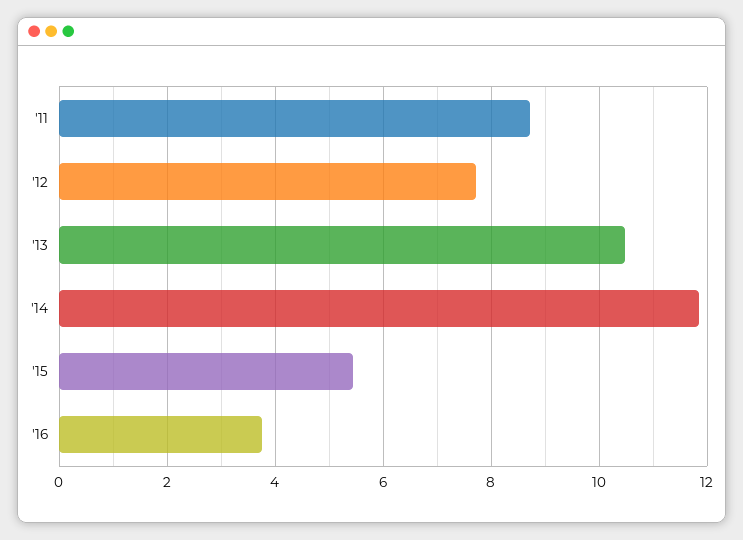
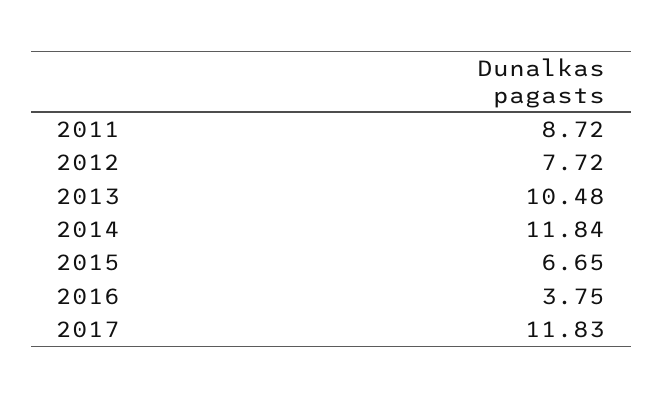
'15: 5.4 -> 6.65
2017: none -> 11.83

